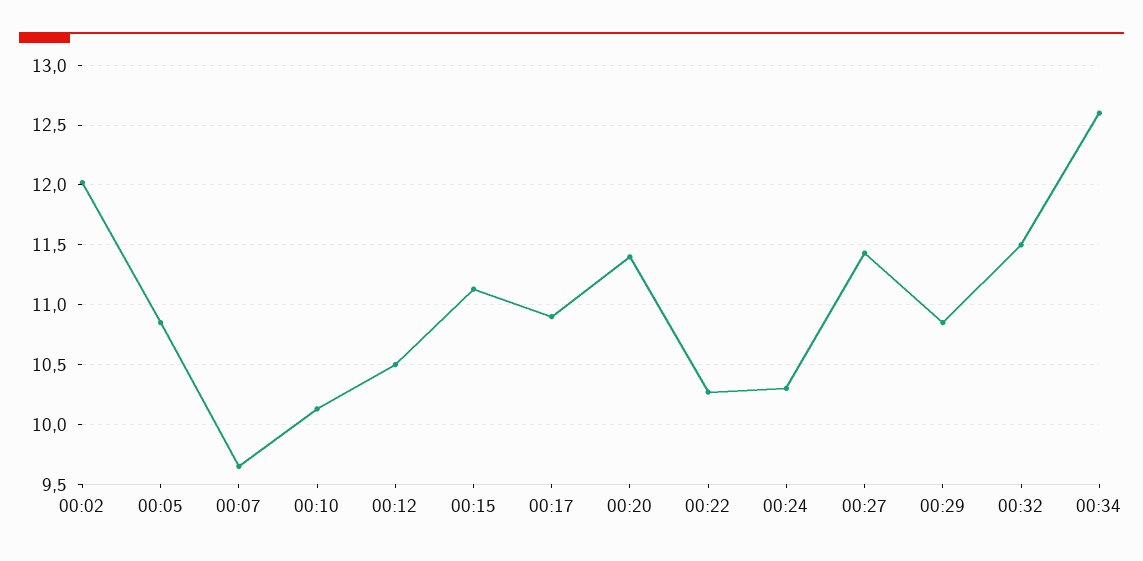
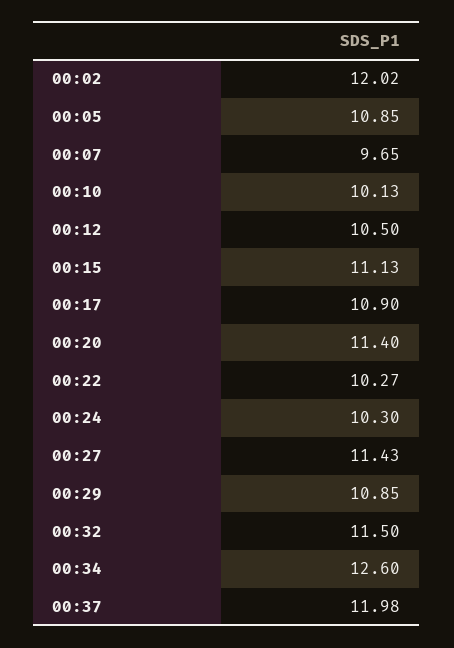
00:37: none -> 11.98

